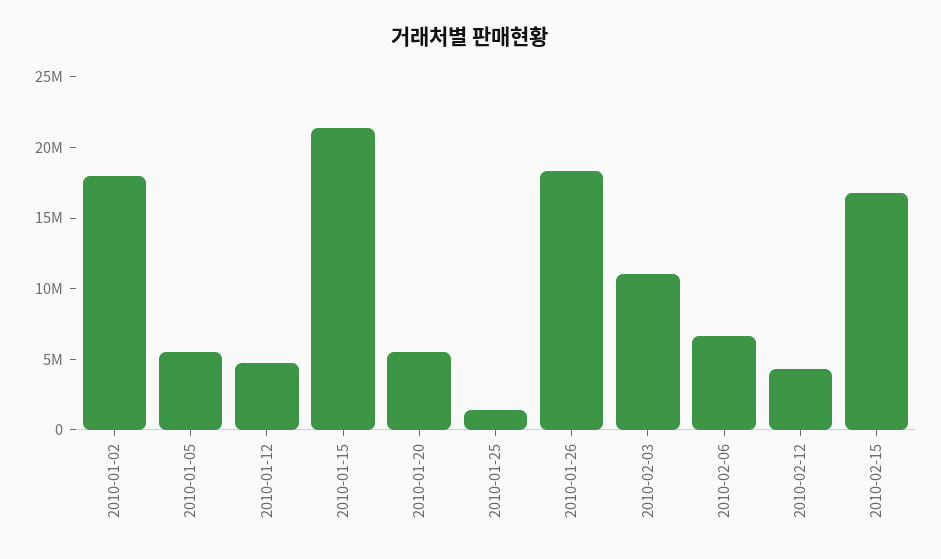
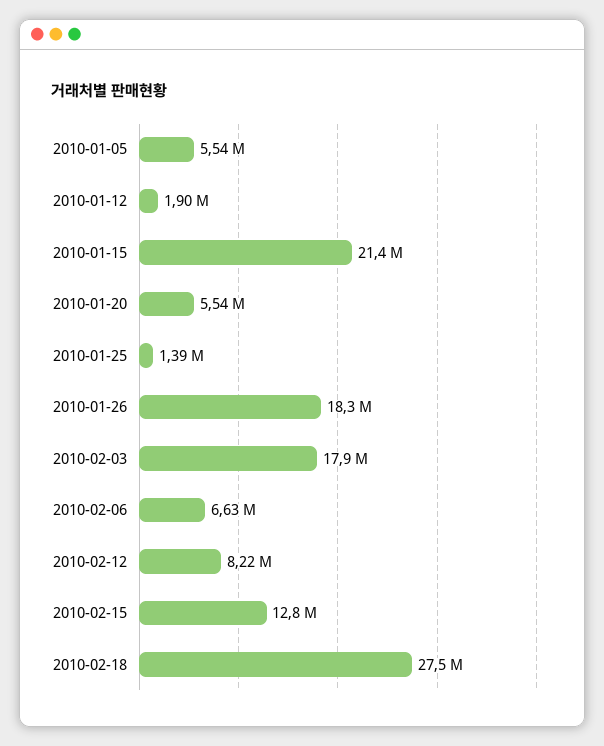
2010-01-02: 18000000 -> none
2010-01-12: 5000000 -> 1900000
2010-02-03: 11000000 -> 17900000
2010-02-12: 4000000 -> 8220000
2010-02-15: 17000000 -> 12800000
2010-02-18: none -> 27500000

